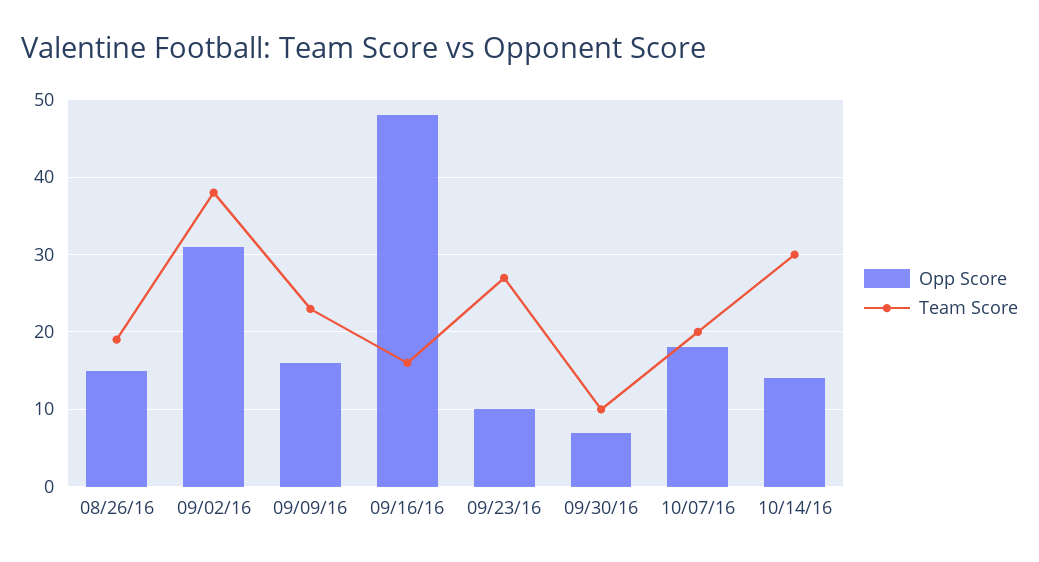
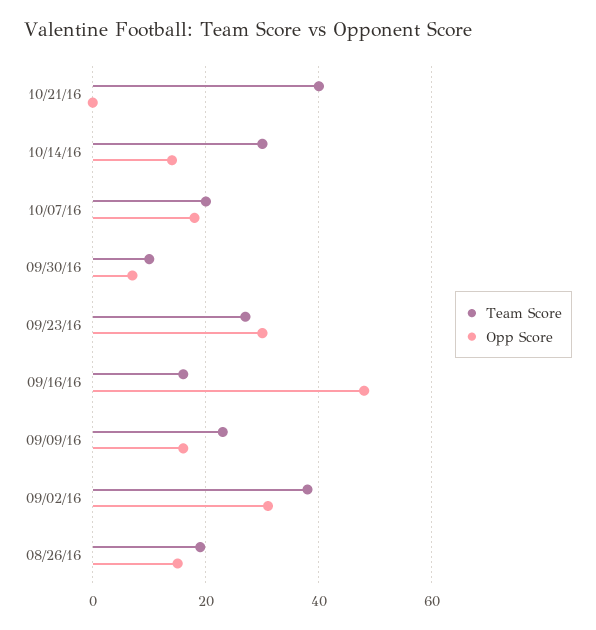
Opp Score, 09/23/16: 10 -> 30
Team Score, 10/21/16: none -> 40
Opp Score, 10/21/16: none -> 0

